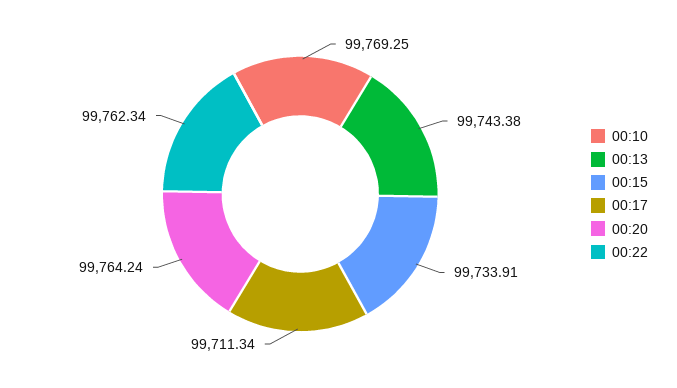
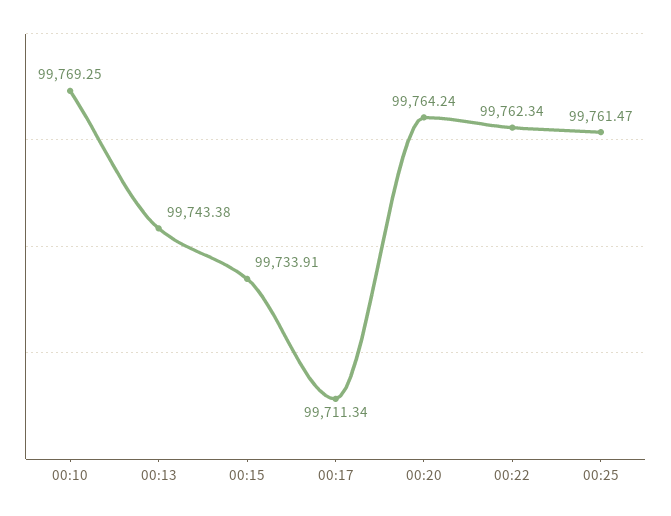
00:25: none -> 99761.47

